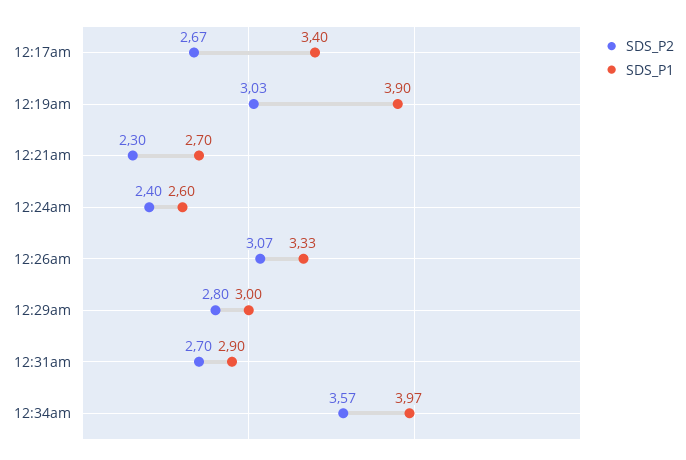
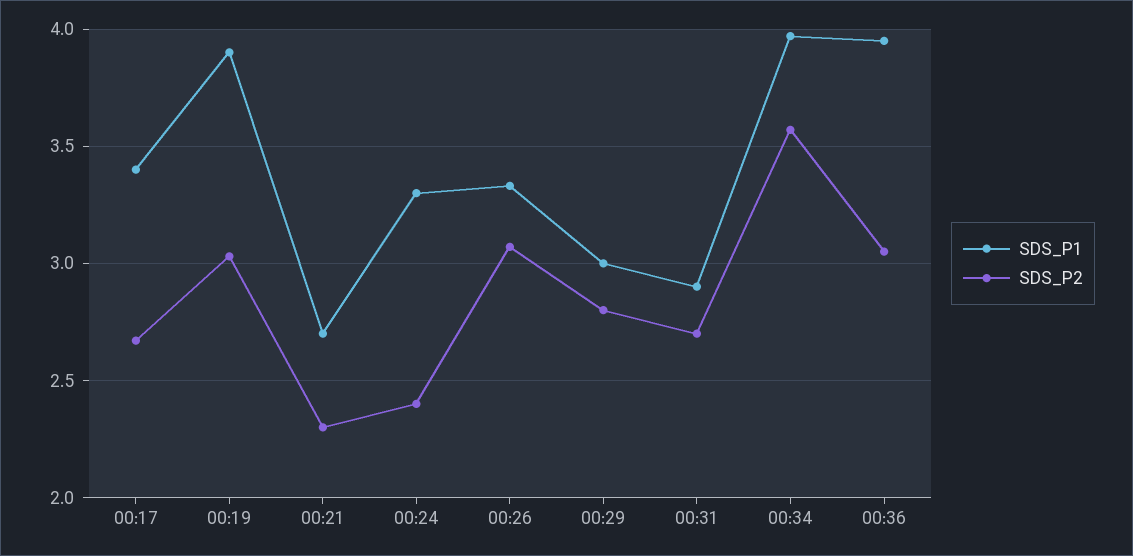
SDS_P1, 12:24am: 2.6 -> 3.3
SDS_P1, 00:36: none -> 3.95
SDS_P2, 00:36: none -> 3.05

